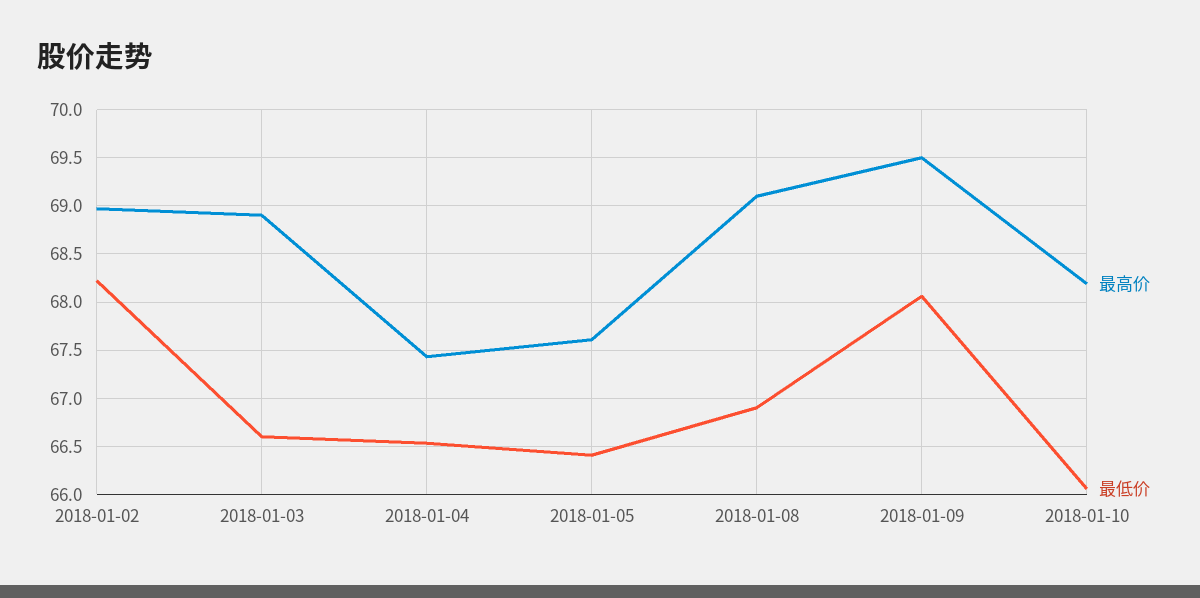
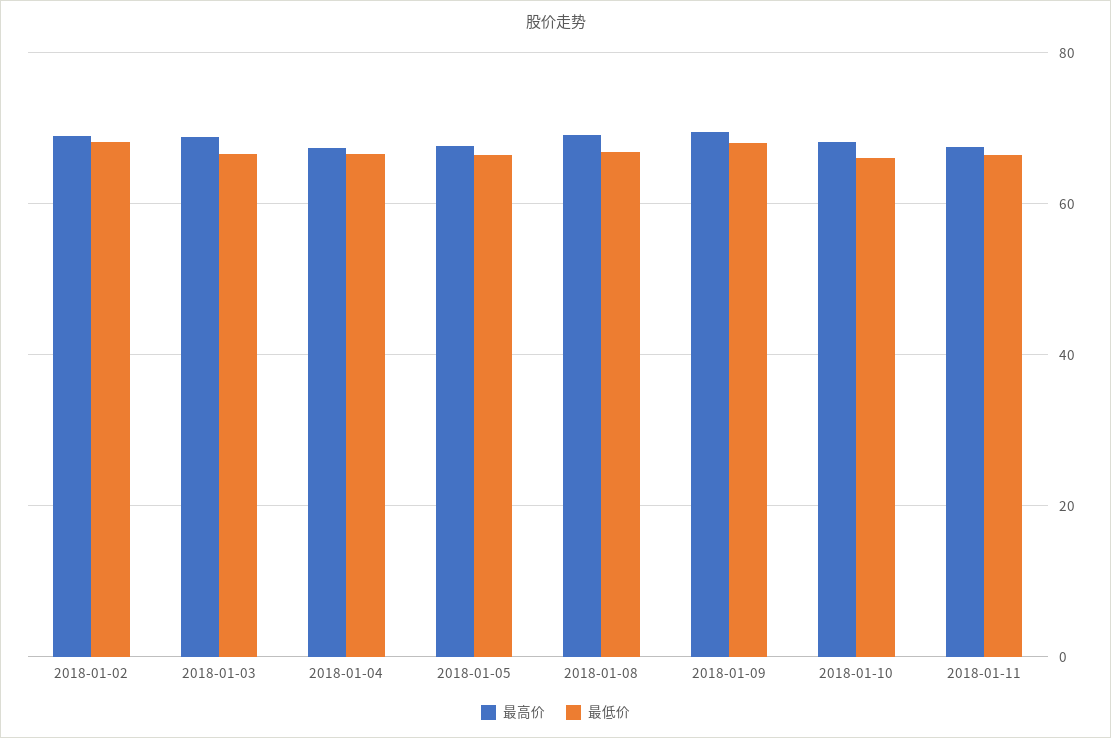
最高价, 2018-01-11: none -> 68
最低价, 2018-01-11: none -> 66

